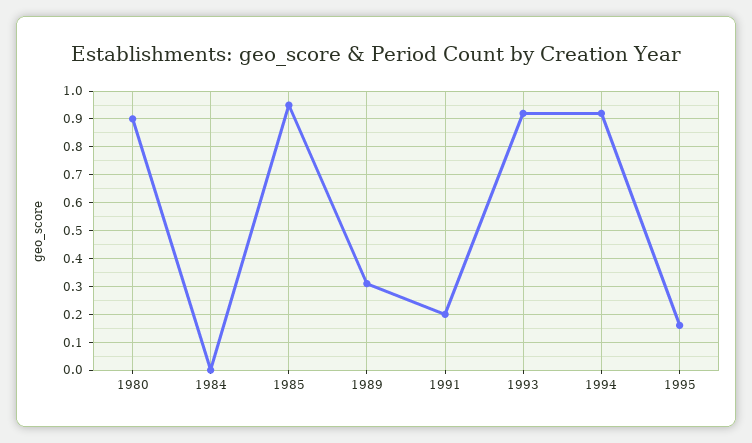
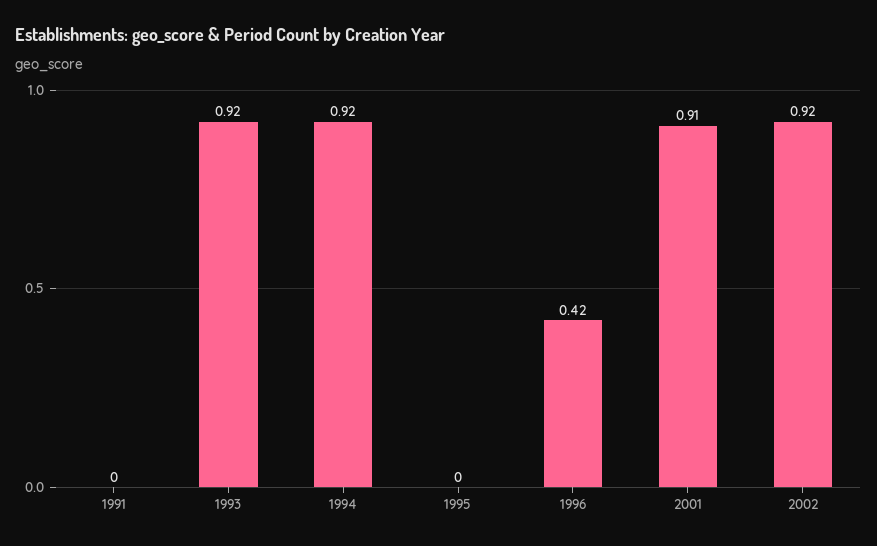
1980: 0.9 -> none
1984: 0 -> none
1985: 0.95 -> none
1989: 0.3 -> none
1991: 0.2 -> 0
1995: 0.15 -> 0
1996: none -> 0.42
2001: none -> 0.91
2002: none -> 0.92

